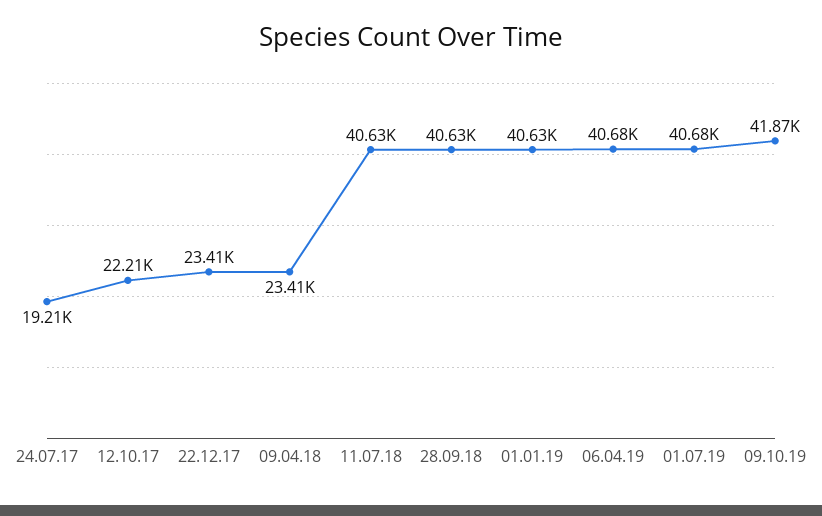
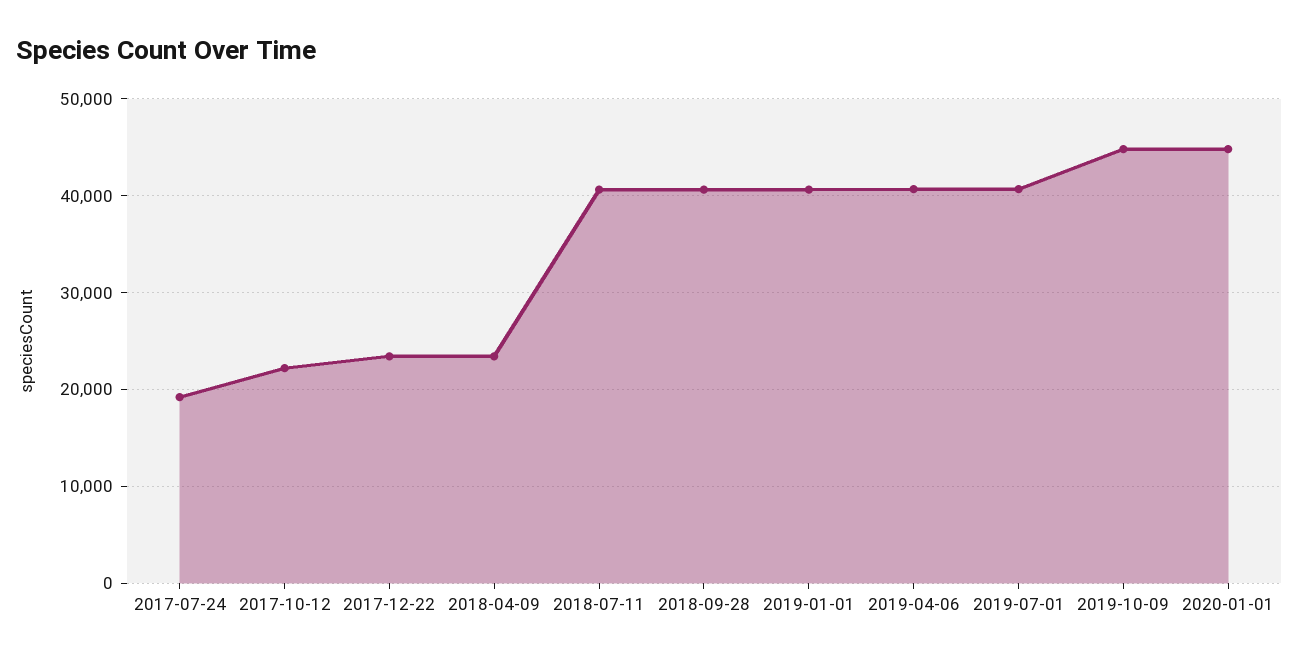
09.10.19: 41870 -> 45000
2020-01-01: none -> 45000

